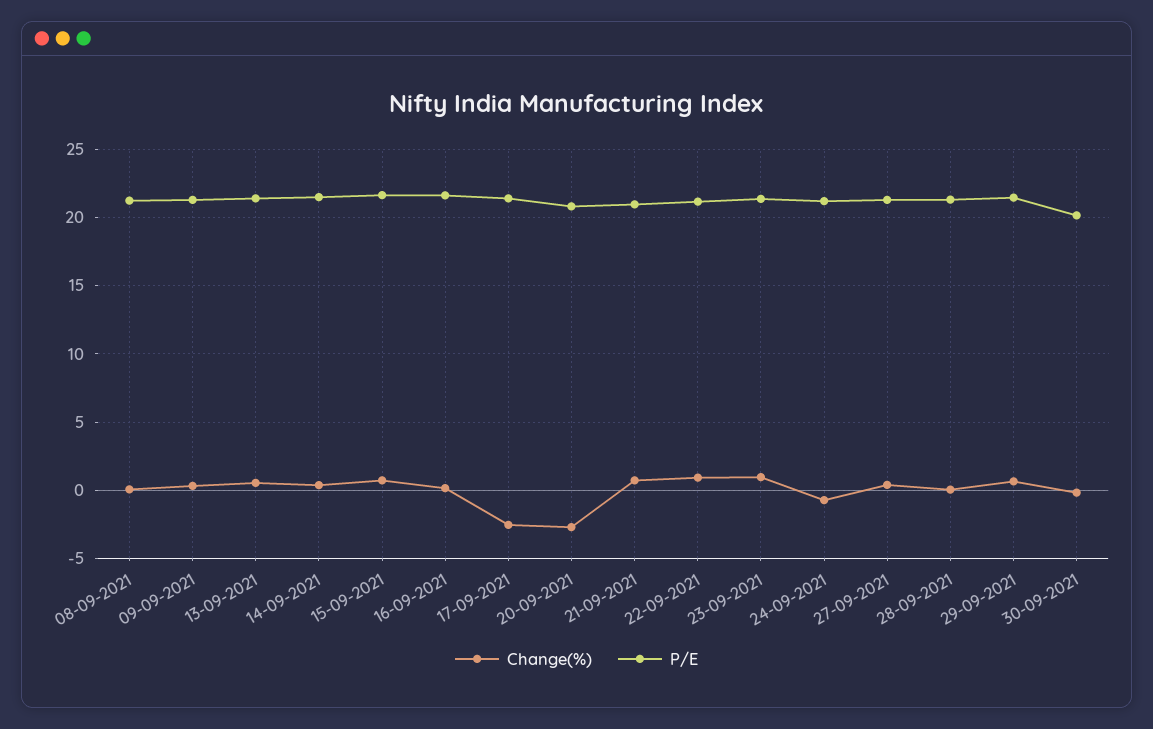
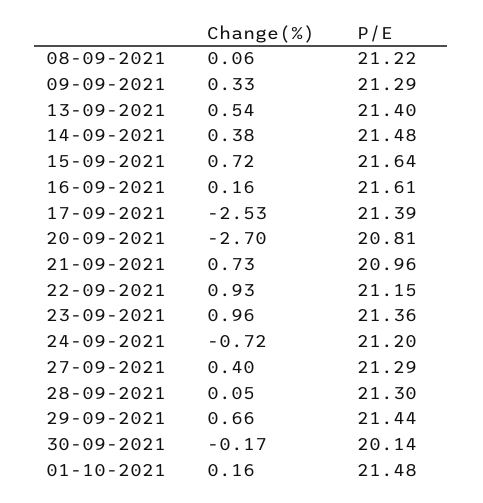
Change(%), 01-10-2021: none -> 0.16
P/E, 01-10-2021: none -> 21.48

